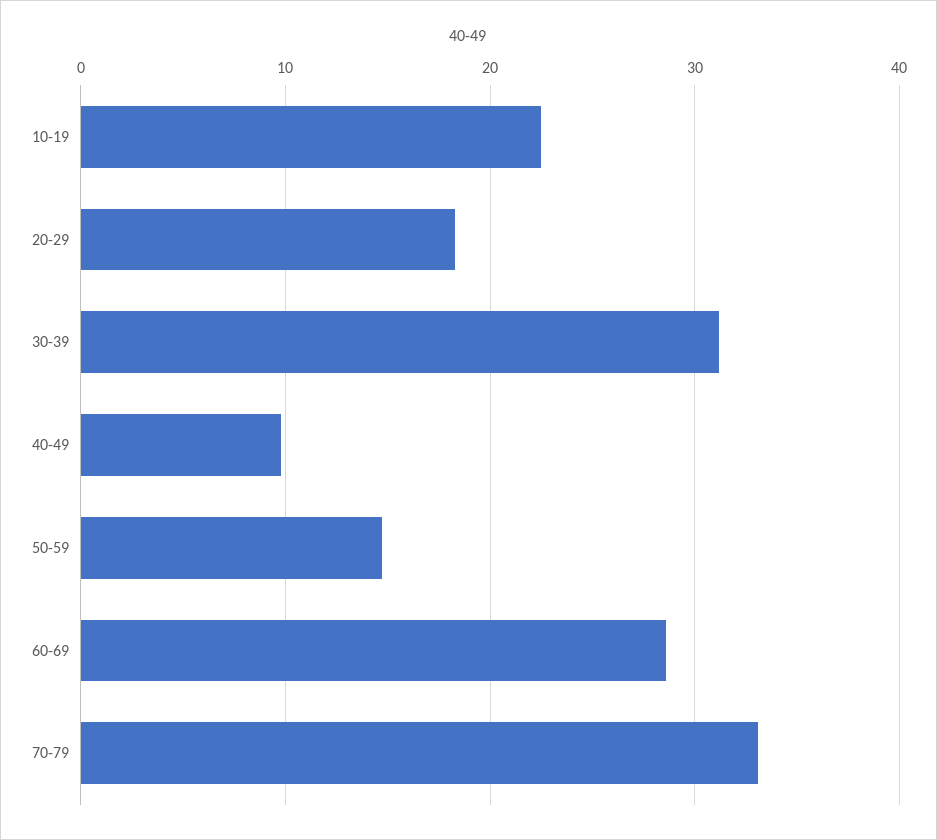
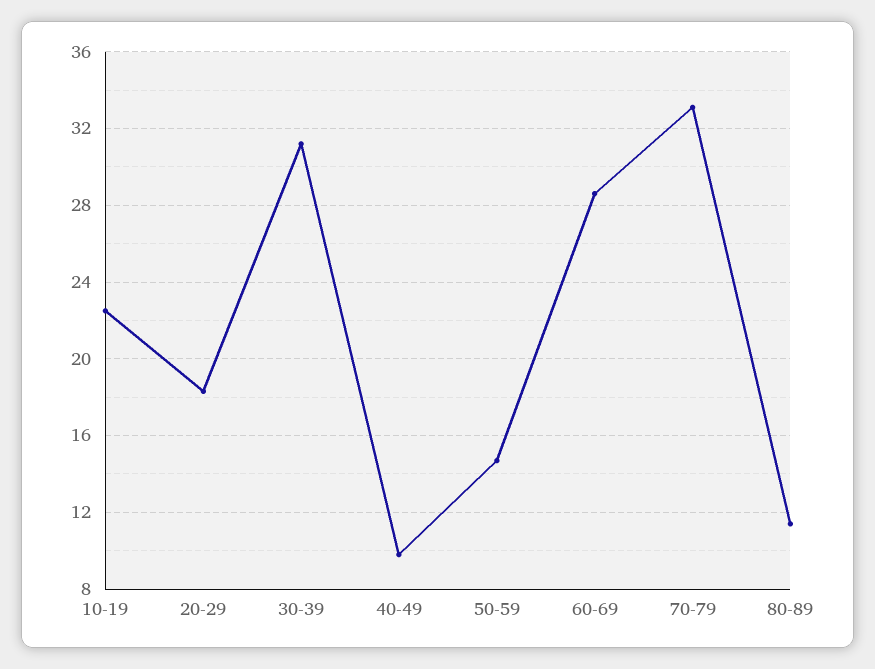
80-89: none -> 11.5

